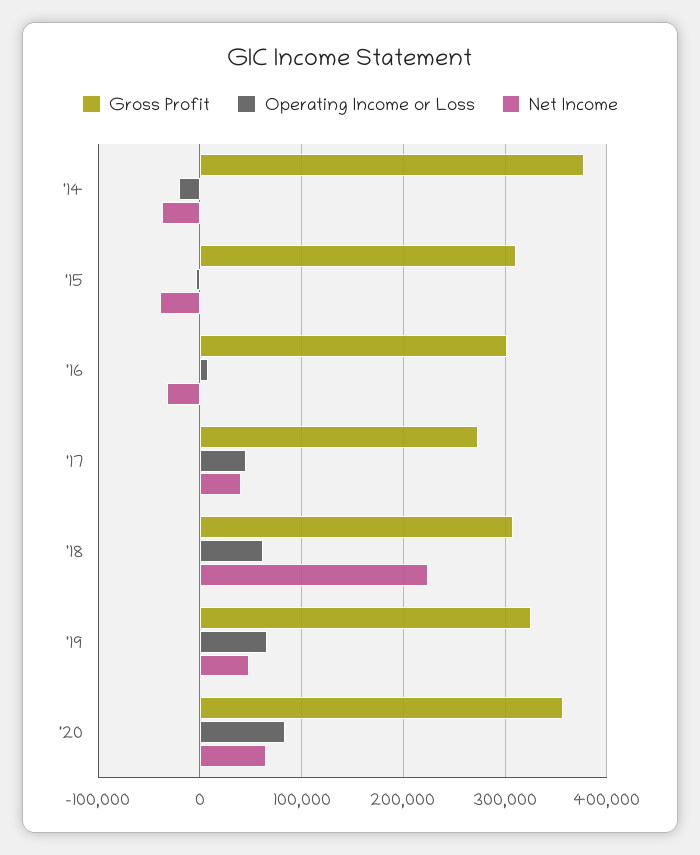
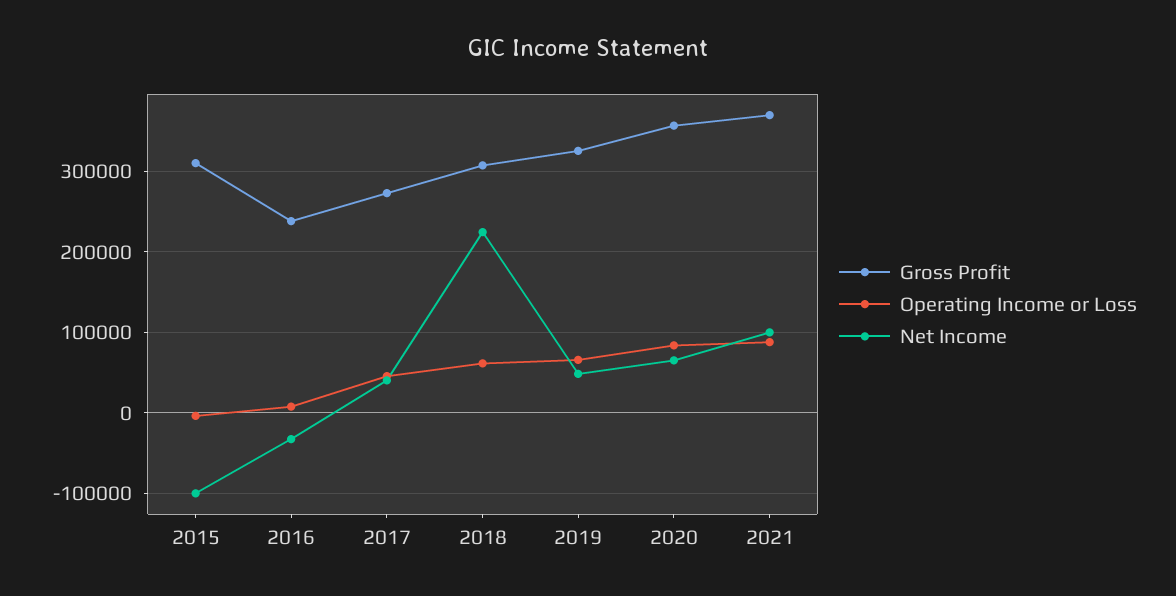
Gross Profit, '14: 380000 -> none
Operating Income or Loss, '14: -20000 -> none
Net Income, '14: -40000 -> none
Net Income, '15: -40000 -> -100000
Gross Profit, '16: 300000 -> 240000
Gross Profit, 2021: none -> 370000
Operating Income or Loss, 2021: none -> 90000
Net Income, 2021: none -> 100000

